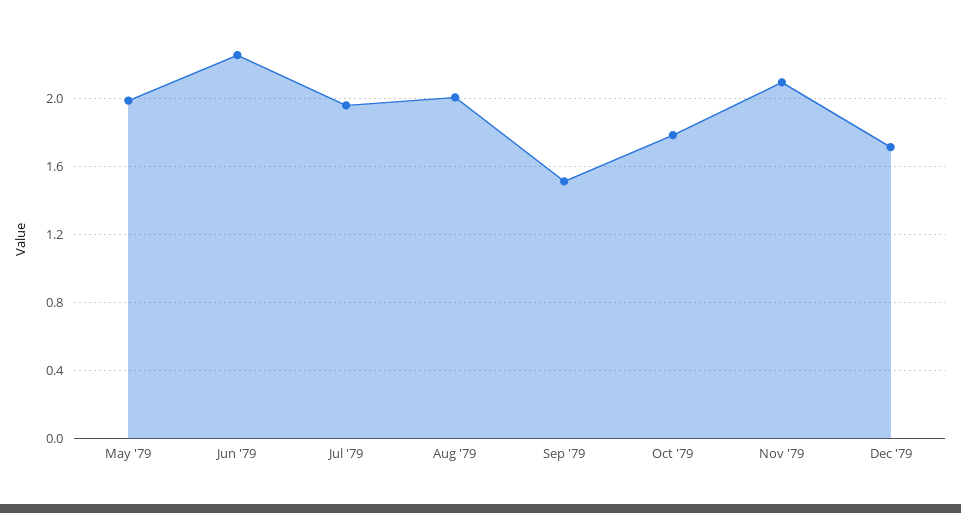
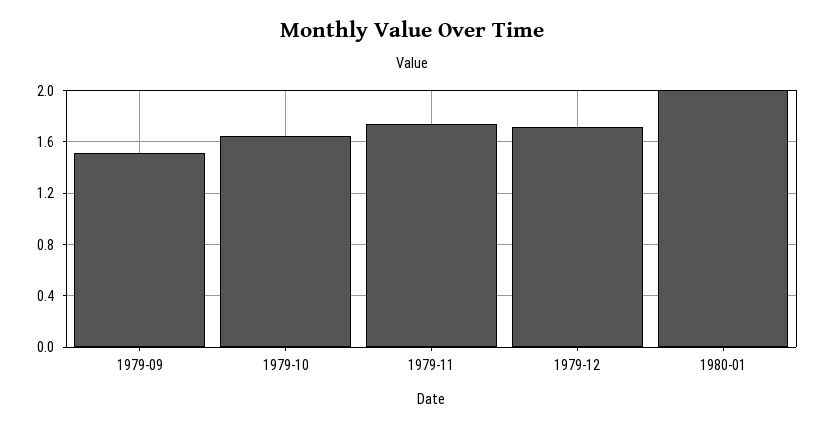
May '79: 2 -> none
Jun '79: 2.25 -> none
Jul '79: 1.95 -> none
Aug '79: 2 -> none
Oct '79: 1.8 -> 1.65
Nov '79: 2.1 -> 1.75
1980-01: none -> 2

